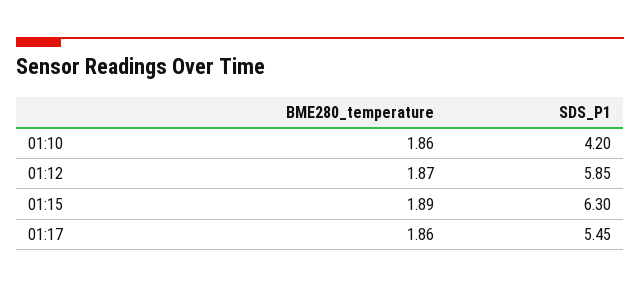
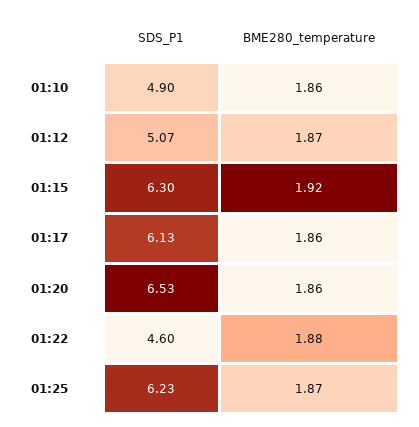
SDS_P1, 01:10: 4.2 -> 4.9
SDS_P1, 01:12: 5.85 -> 5.07
BME280_temperature, 01:15: 1.89 -> 1.92
SDS_P1, 01:17: 5.45 -> 6.13
SDS_P1, 01:20: none -> 6.53
BME280_temperature, 01:20: none -> 1.86
SDS_P1, 01:22: none -> 4.6
BME280_temperature, 01:22: none -> 1.88
SDS_P1, 01:25: none -> 6.23
BME280_temperature, 01:25: none -> 1.87

